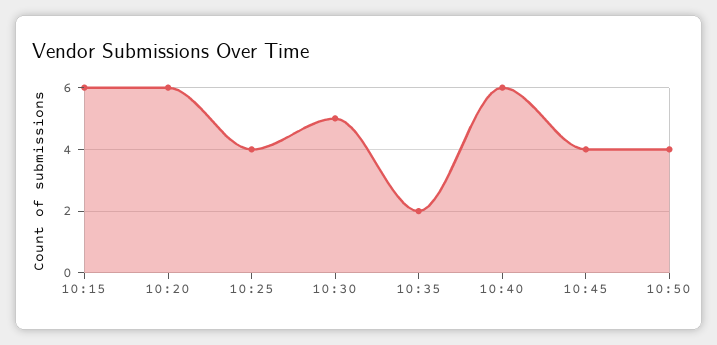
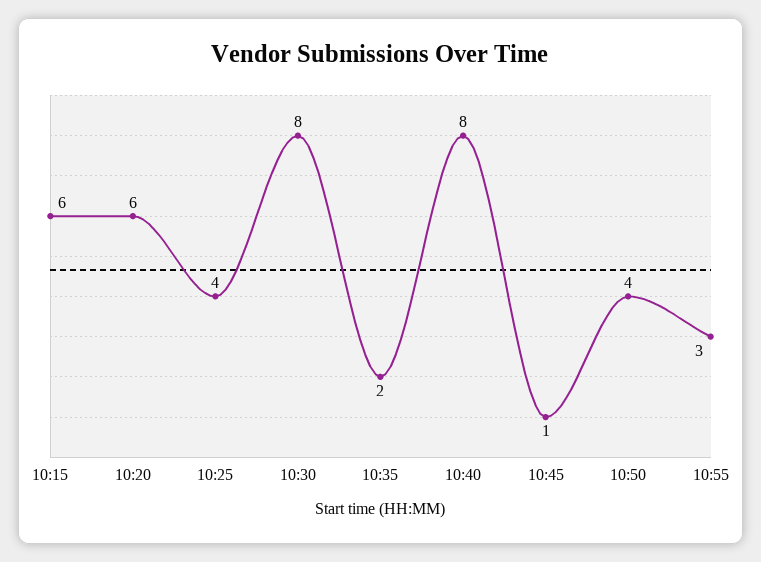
10:30: 5 -> 8
10:40: 6 -> 8
10:45: 4 -> 1
10:55: none -> 3

